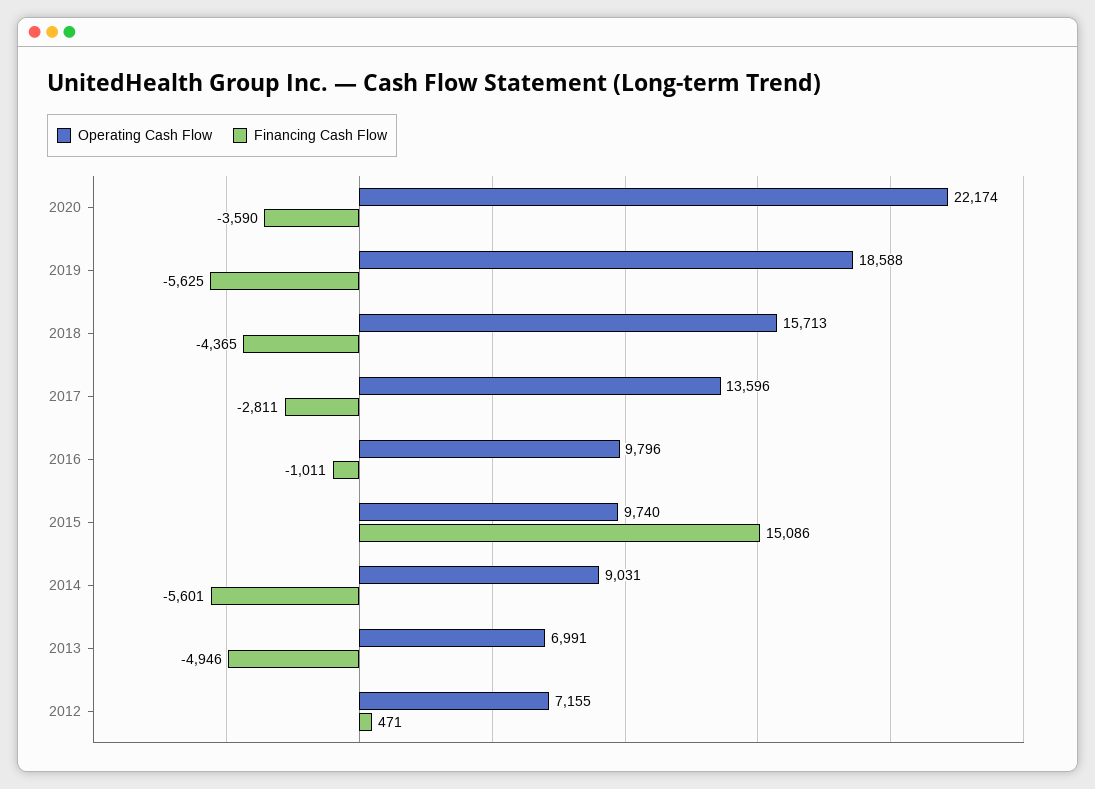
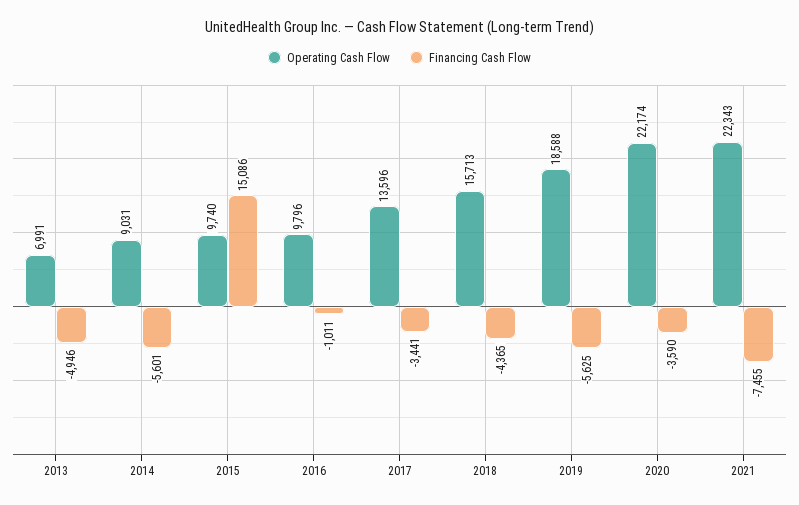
Financing Cash Flow, 2017: -2811 -> -3441
Operating Cash Flow, 2012: 7155 -> none
Financing Cash Flow, 2012: 471 -> none
Operating Cash Flow, 2021: none -> 22343
Financing Cash Flow, 2021: none -> -7455

